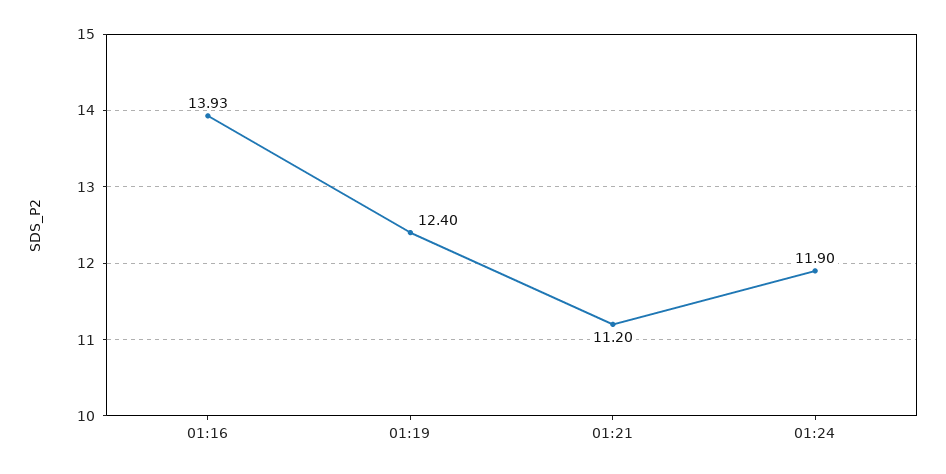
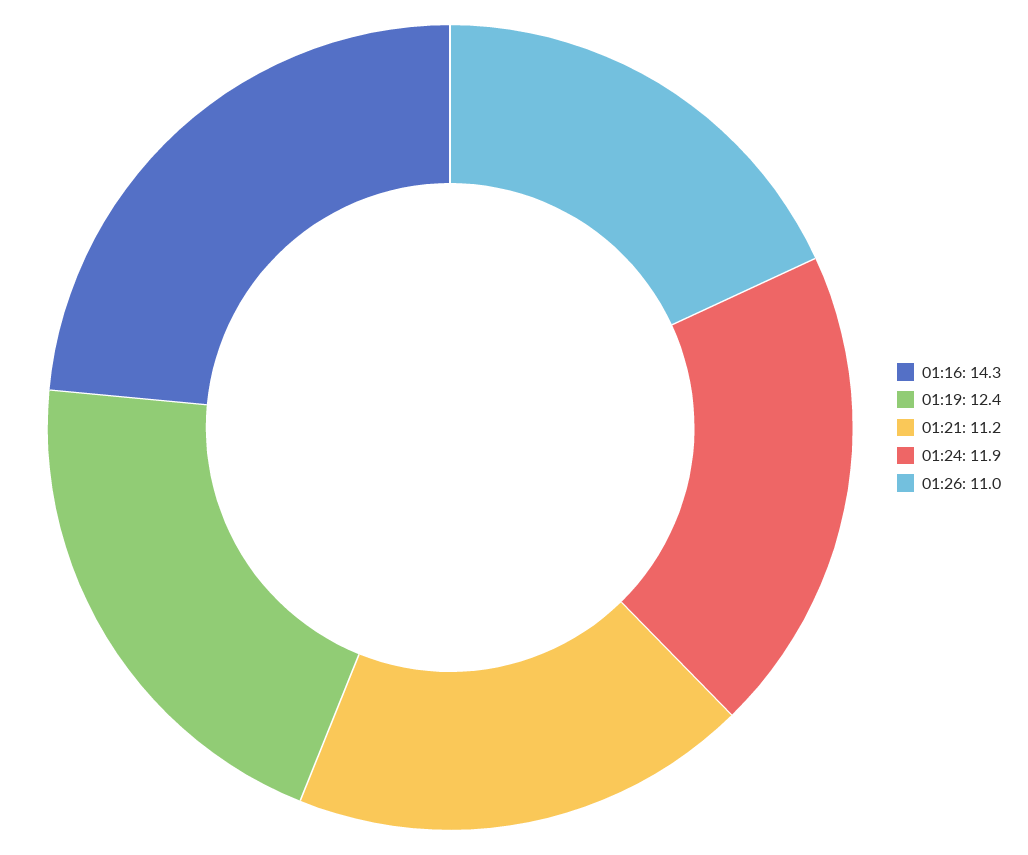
01:16: 13.93 -> 14.3
01:26: none -> 11

